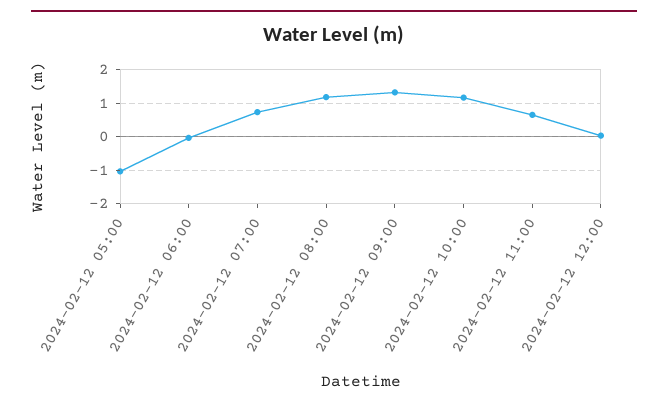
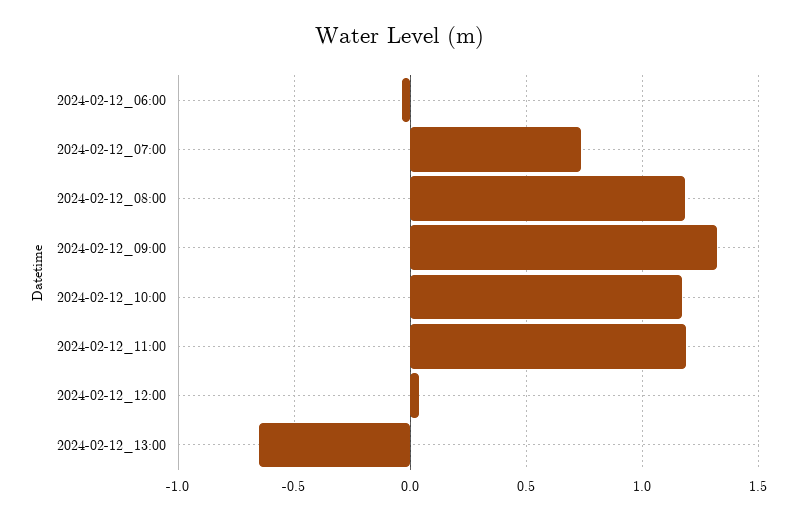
2024-02-12 05:00: -1 -> none
2024-02-12 11:00: 0.6 -> 1.2
2024-02-12_13:00: none -> -0.65

